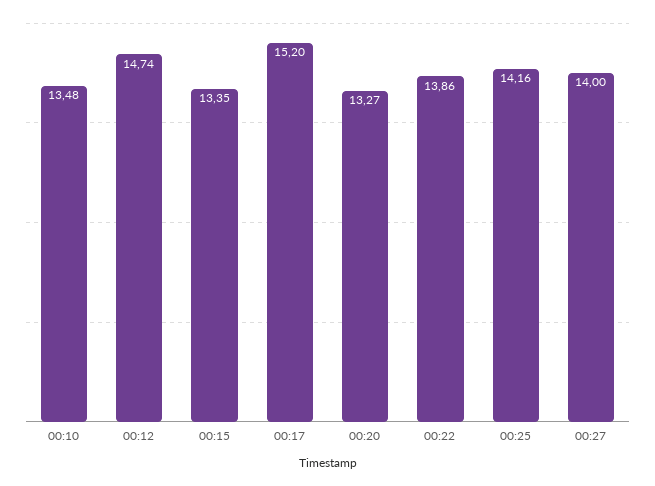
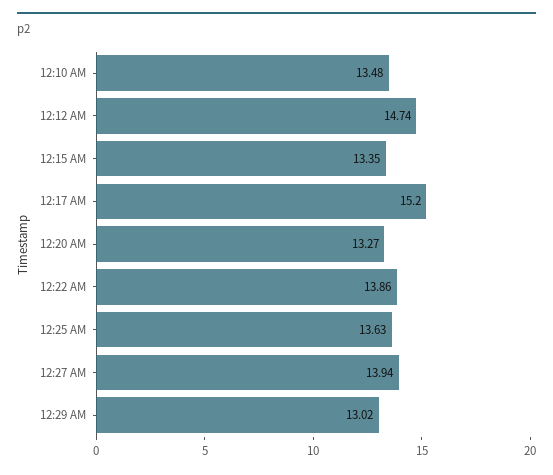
00:25: 14.16 -> 13.63
00:27: 14 -> 13.94
12:29 AM: none -> 13.02

